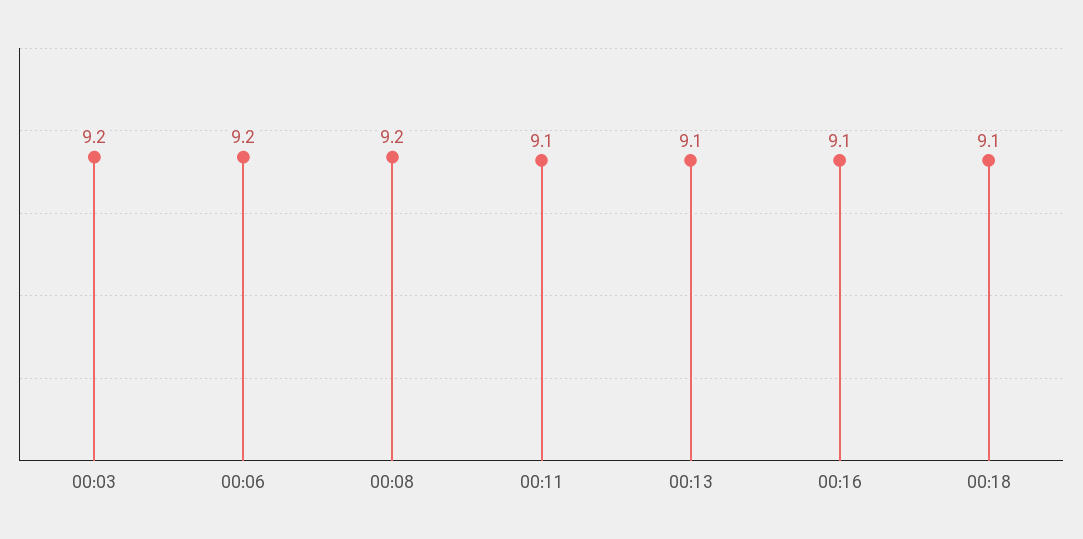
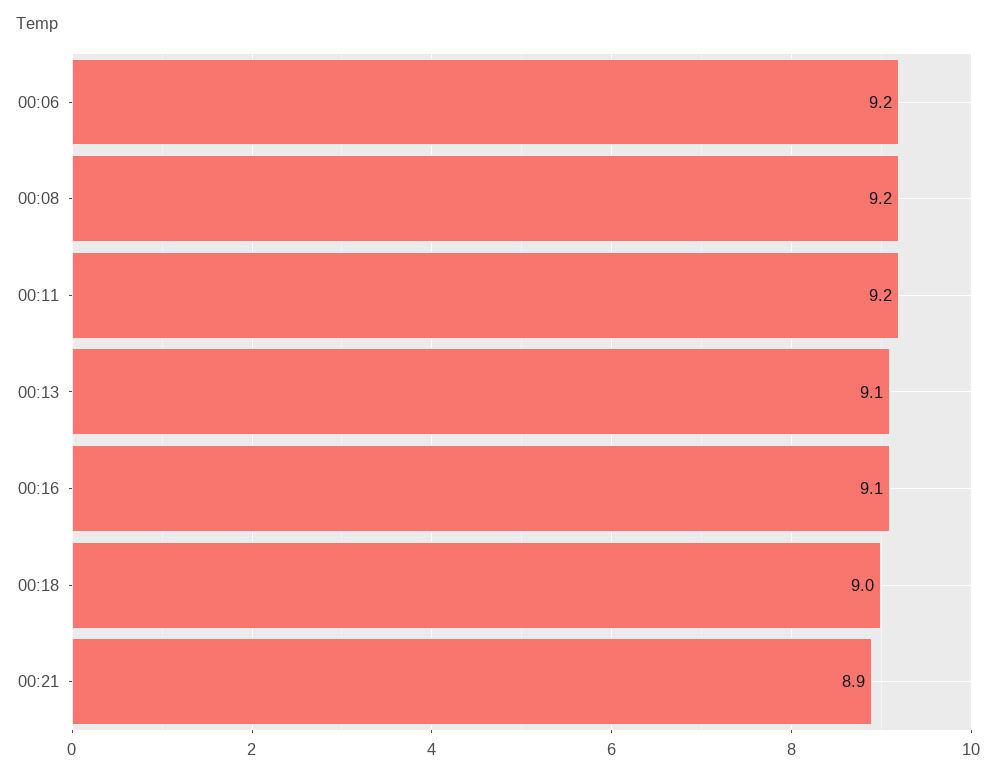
00:03: 9.2 -> none
00:11: 9.1 -> 9.2
00:18: 9.1 -> 9
00:21: none -> 8.9

